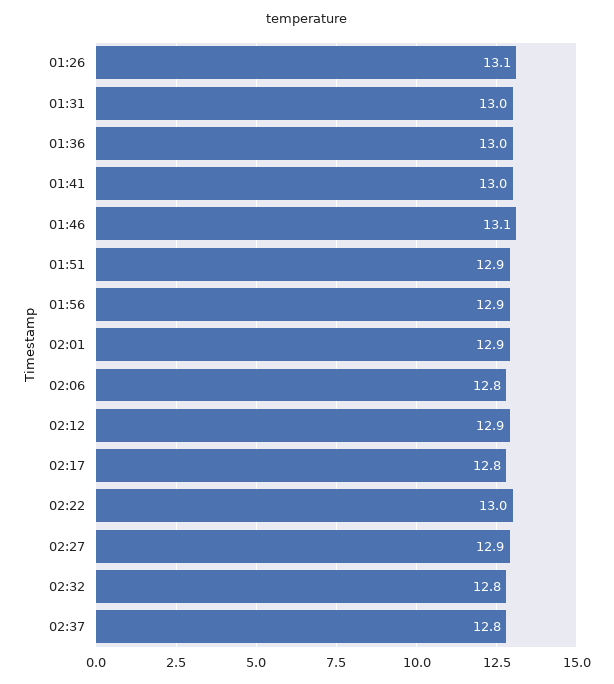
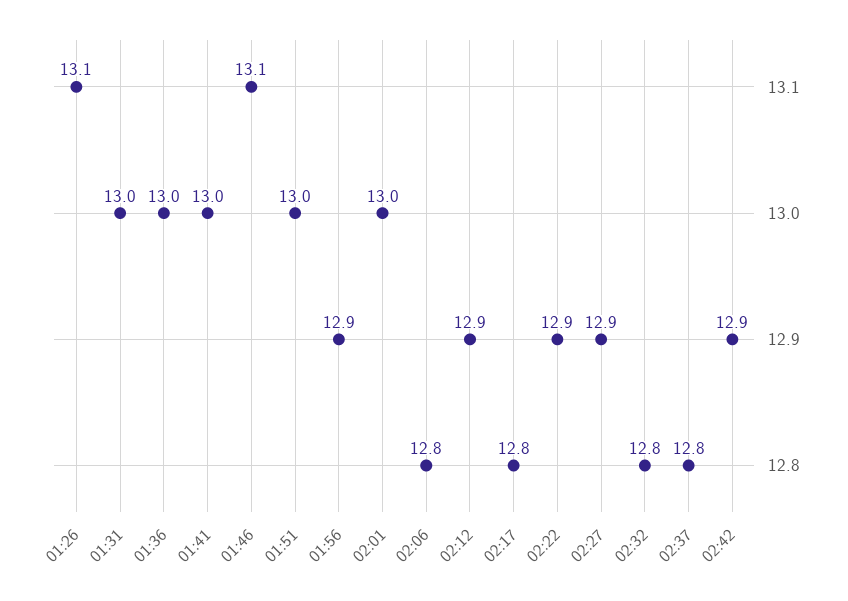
01:51: 12.9 -> 13
02:01: 12.9 -> 13
02:22: 13 -> 12.9
02:42: none -> 12.9

